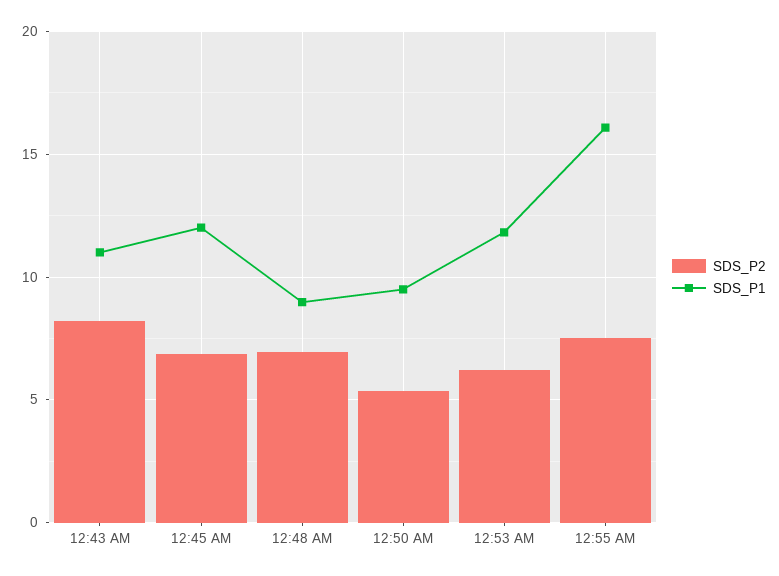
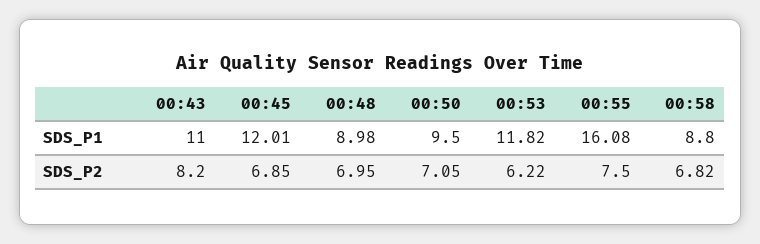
SDS_P2, 12:50 AM: 5.5 -> 7.05
SDS_P1, 00:58: none -> 8.8
SDS_P2, 00:58: none -> 6.82

